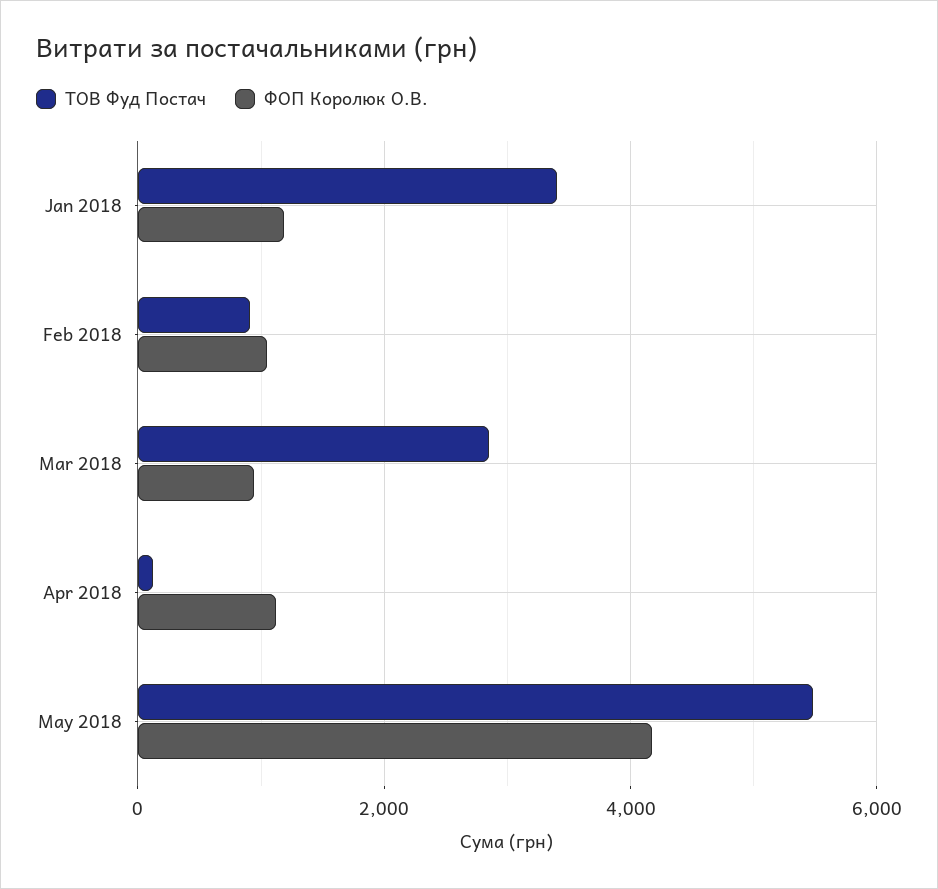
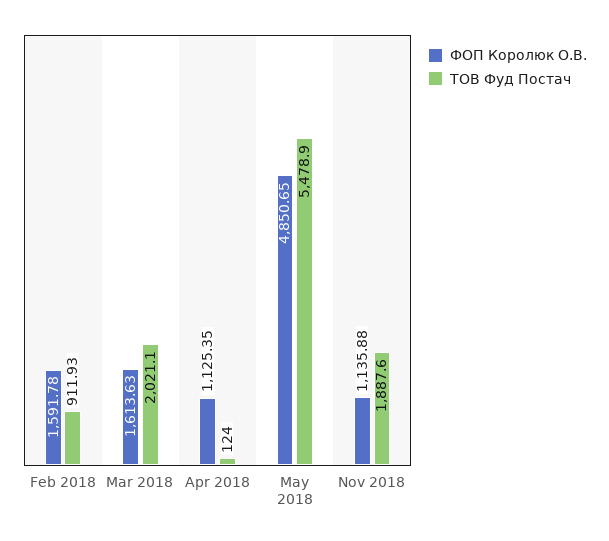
ТОВ Фуд Постач, Jan 2018: 3400 -> none
ФОП Королюк О.В., Jan 2018: 1200 -> none
ФОП Королюк О.В., Feb 2018: 1000 -> 1591.78
ТОВ Фуд Постач, Mar 2018: 2800 -> 2021.1
ФОП Королюк О.В., Mar 2018: 1000 -> 1613.63
ФОП Королюк О.В., May 2018: 4200 -> 4850.65
ФОП Королюк О.В., Nov 2018: none -> 1135.88
ТОВ Фуд Постач, Nov 2018: none -> 1887.6

